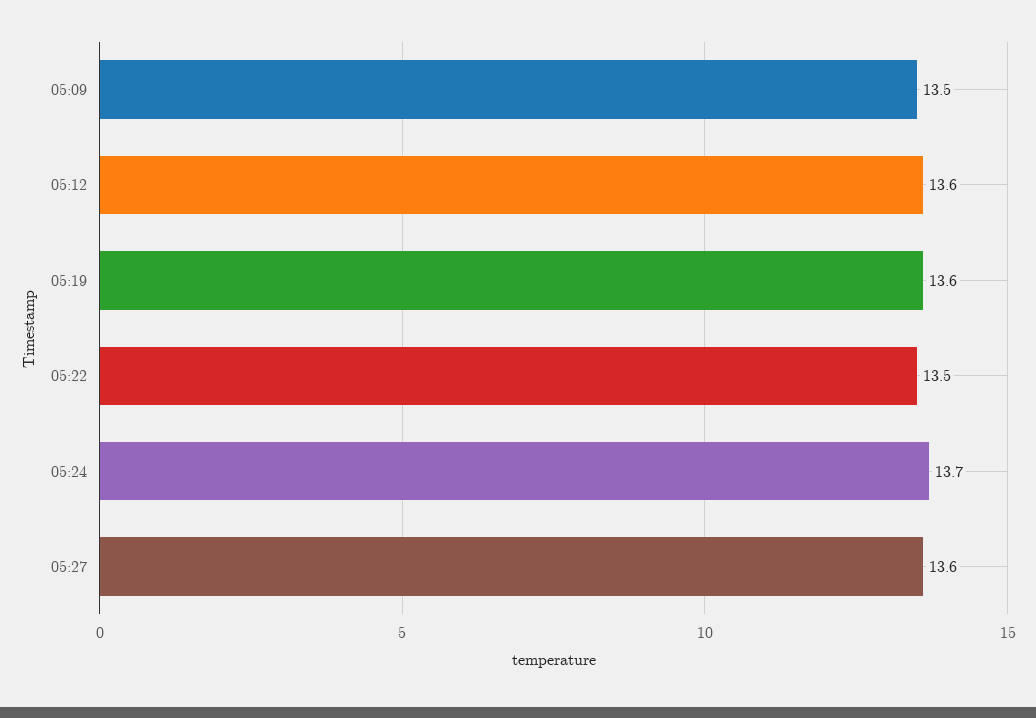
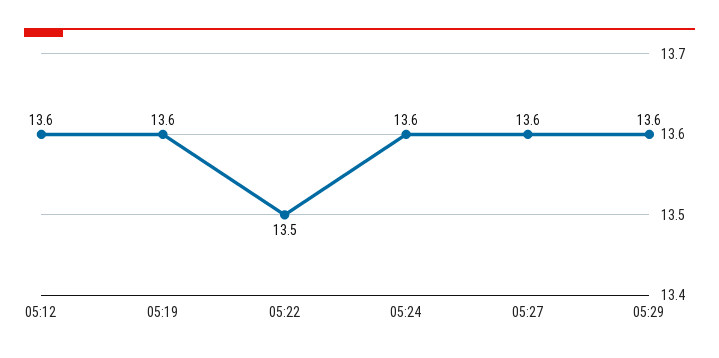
05:09: 13.5 -> none
05:24: 13.7 -> 13.6
05:29: none -> 13.6

